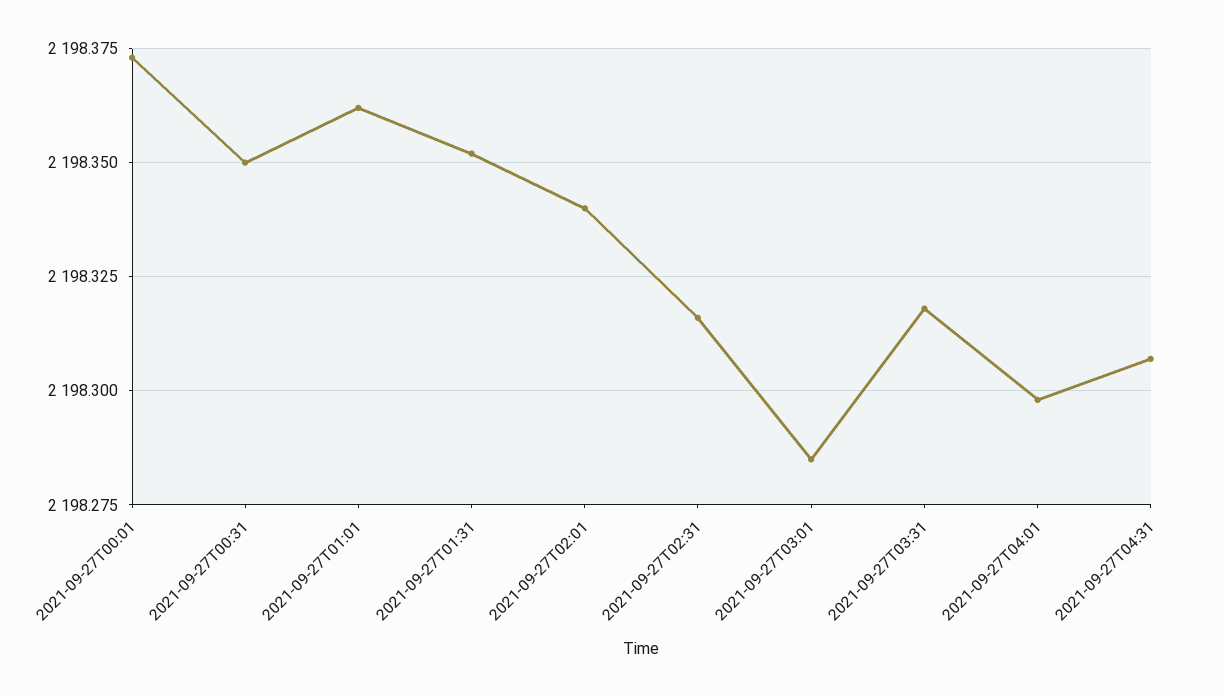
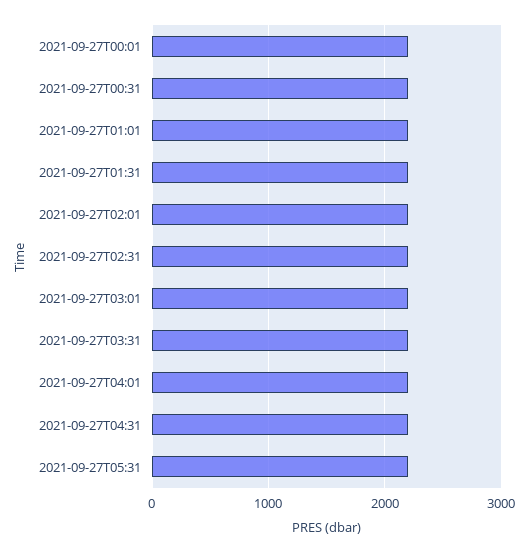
2021-09-27T05:31: none -> 2200

